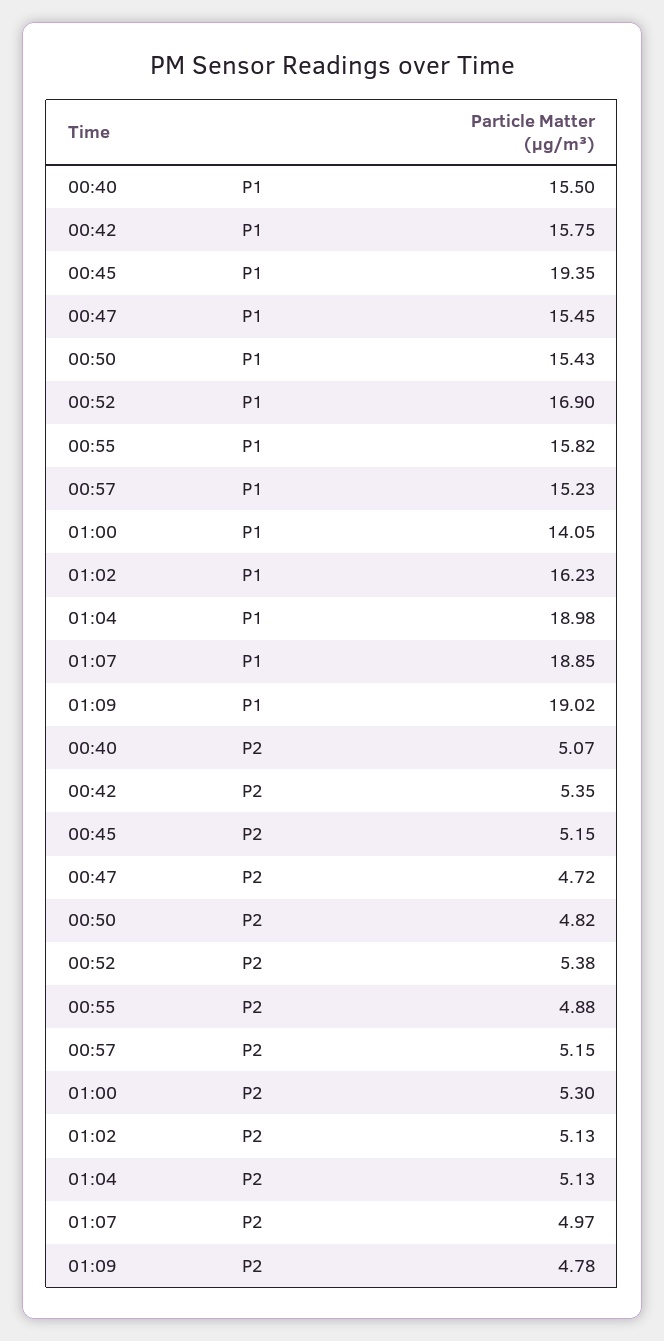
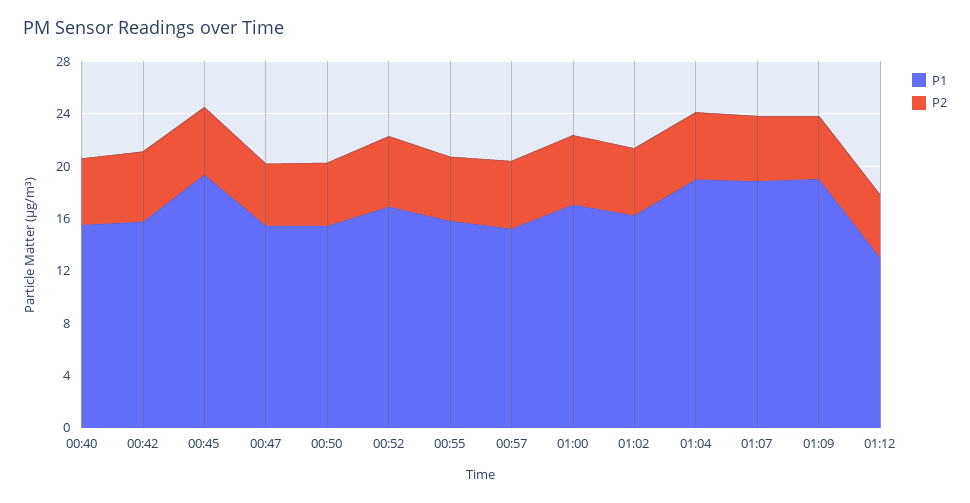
P1, 01:00: 14.05 -> 17
P1, 01:12: none -> 13
P2, 01:12: none -> 5

